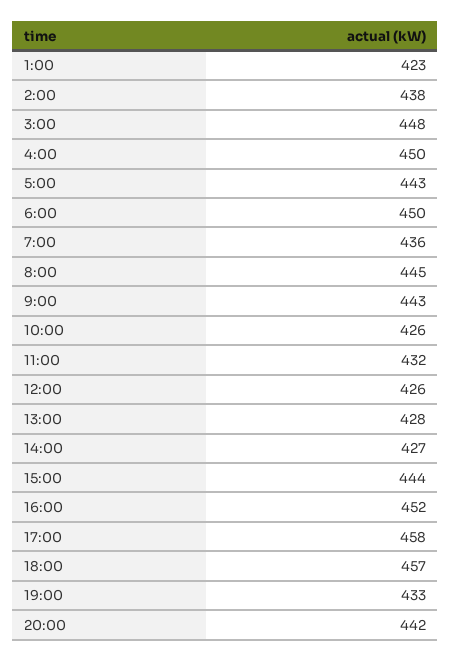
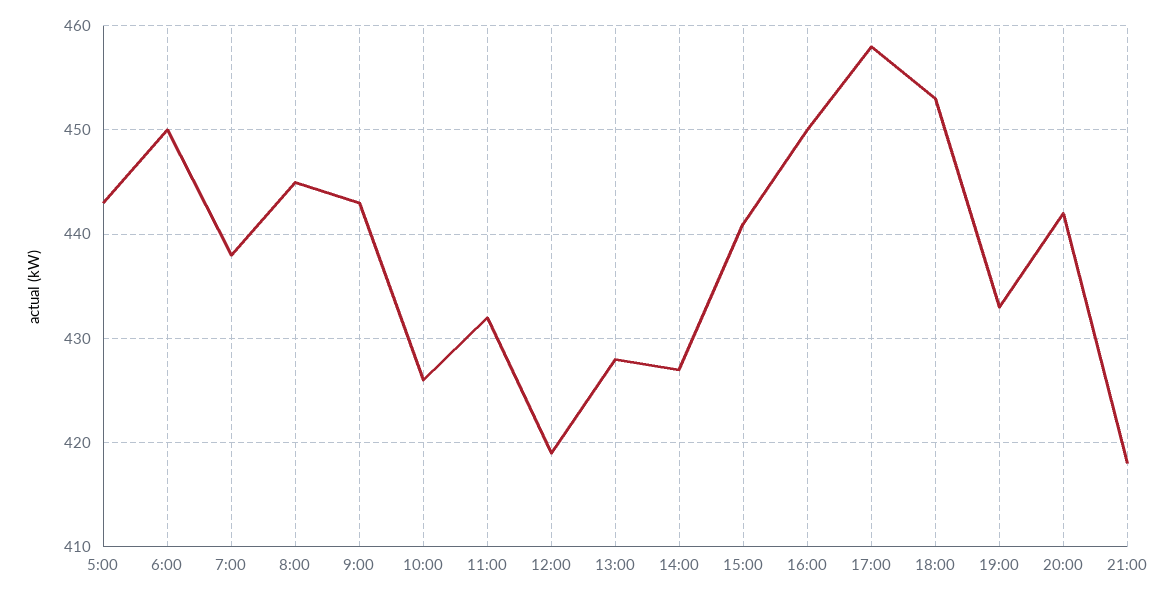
1:00: 423 -> none
2:00: 438 -> none
3:00: 448 -> none
4:00: 450 -> none
7:00: 436 -> 438
12:00: 426 -> 419
15:00: 444 -> 441
16:00: 452 -> 450
18:00: 457 -> 453
21:00: none -> 418

